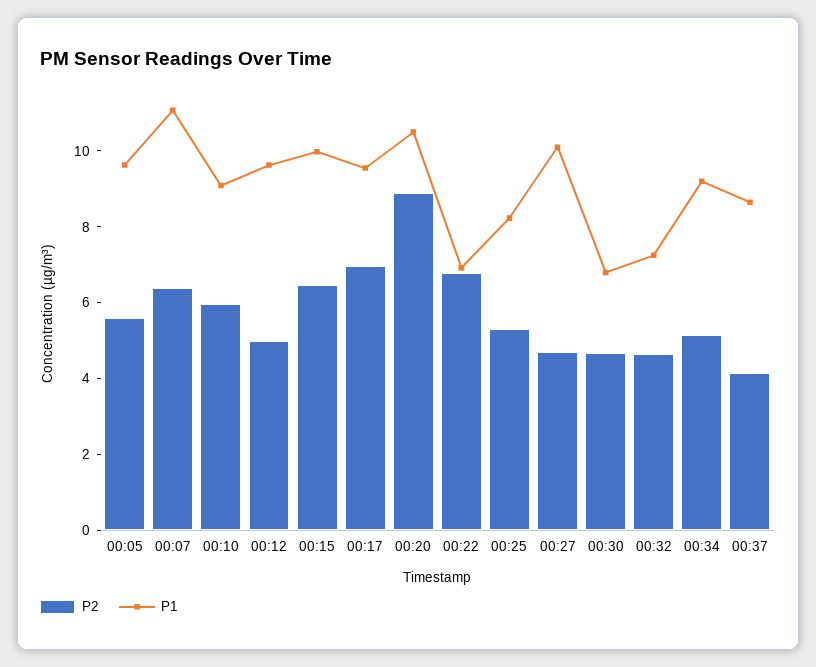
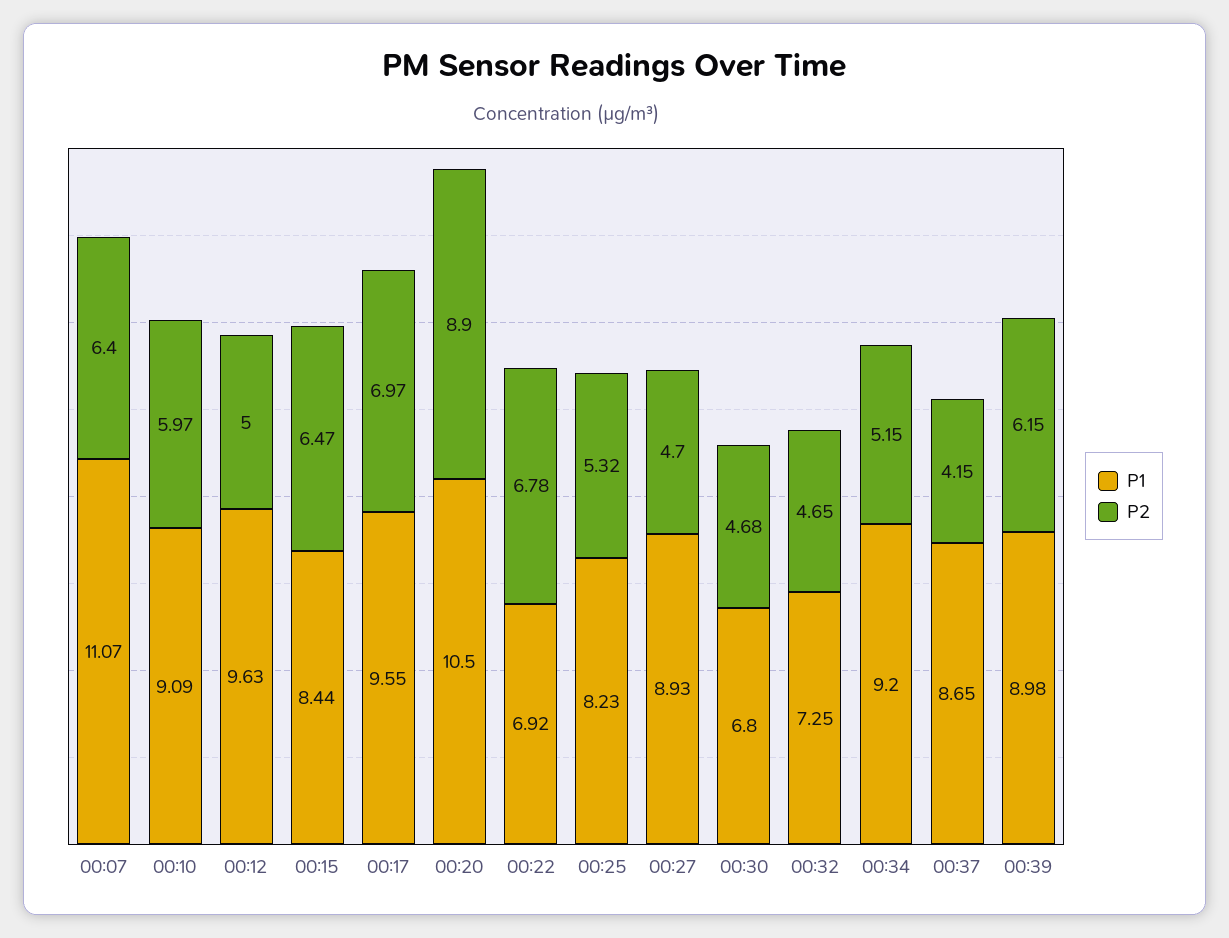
P2, 00:05: 5.5 -> none
P1, 00:05: 9.5 -> none
P1, 00:15: 10 -> 8.44
P1, 00:27: 10 -> 8.93
P1, 00:39: none -> 8.98
P2, 00:39: none -> 6.15

